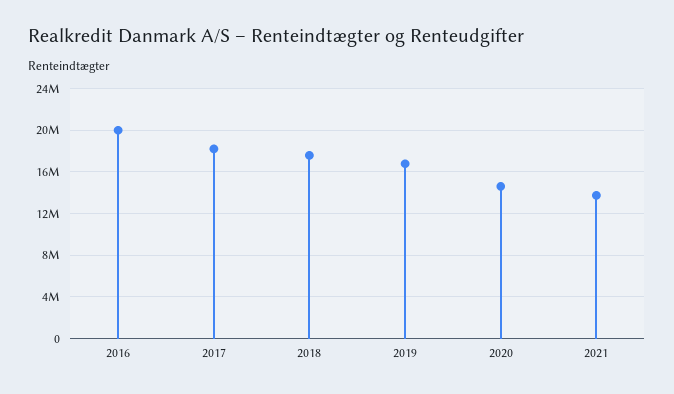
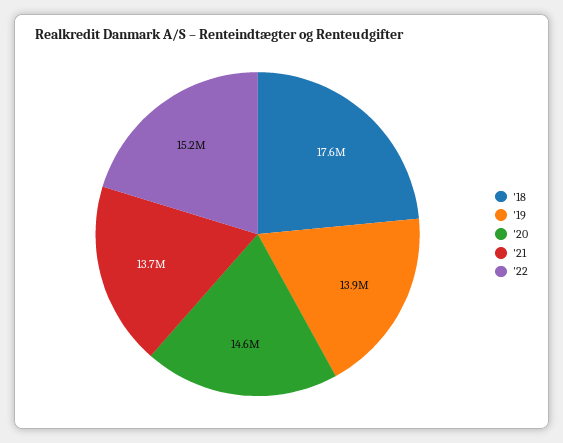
2016: 20000000 -> none
2017: 18000000 -> none
2019: 17000000 -> 13900000
'22: none -> 15200000

